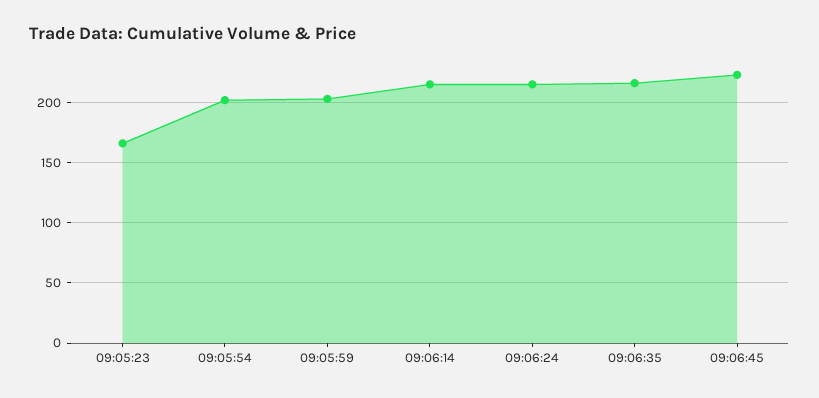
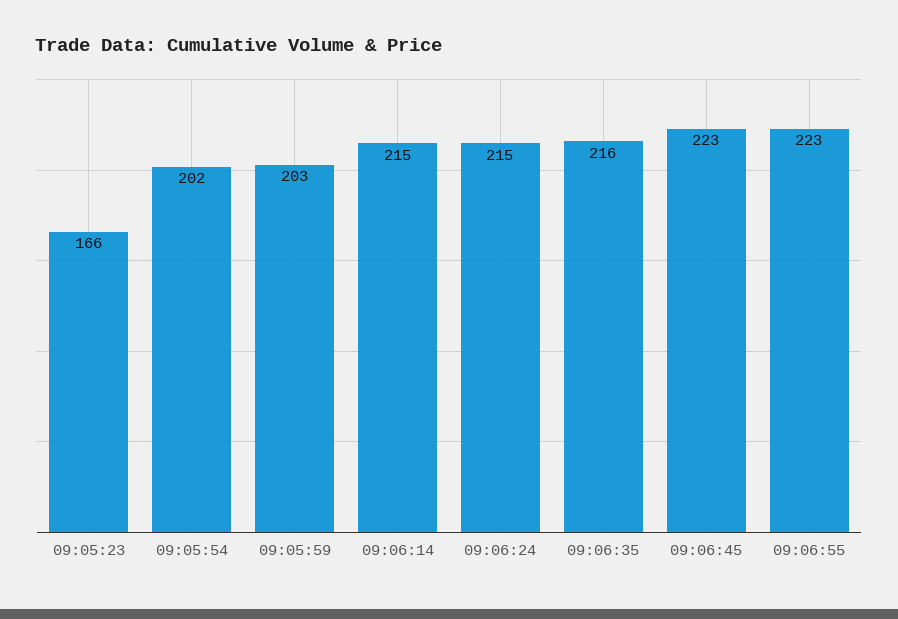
09:06:55: none -> 223

